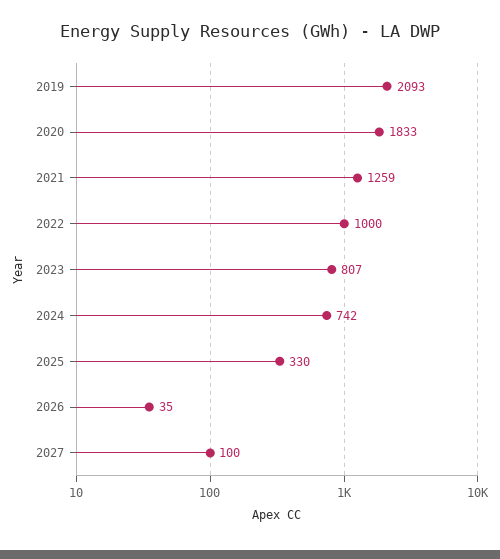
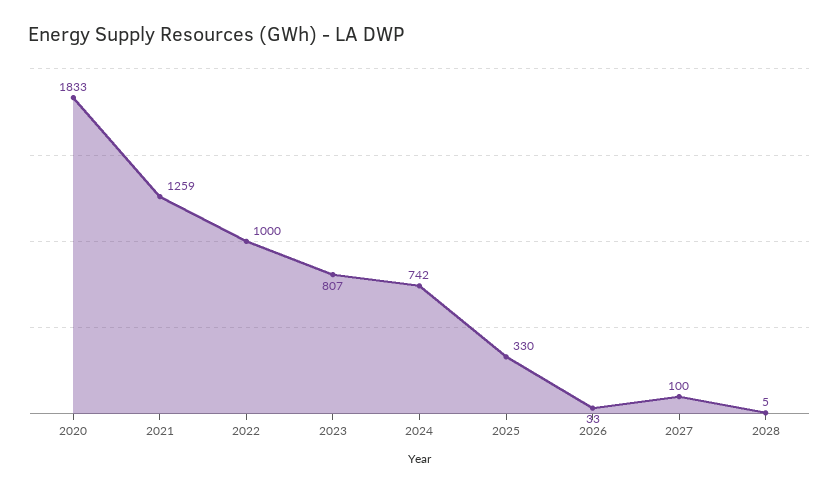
2019: 2093 -> none
2026: 35 -> 33
2028: none -> 5

